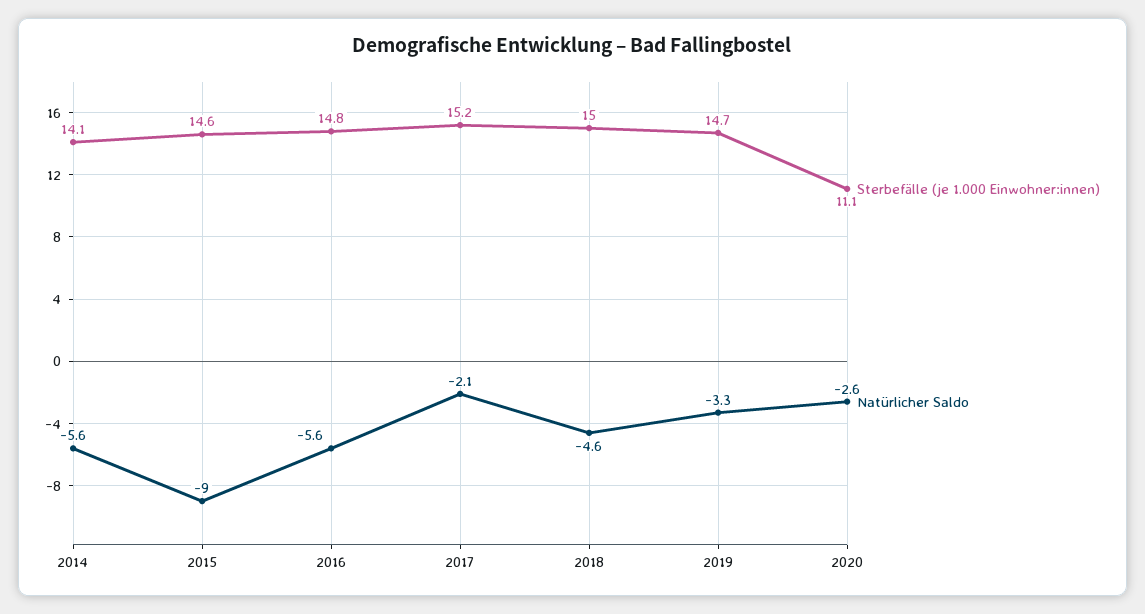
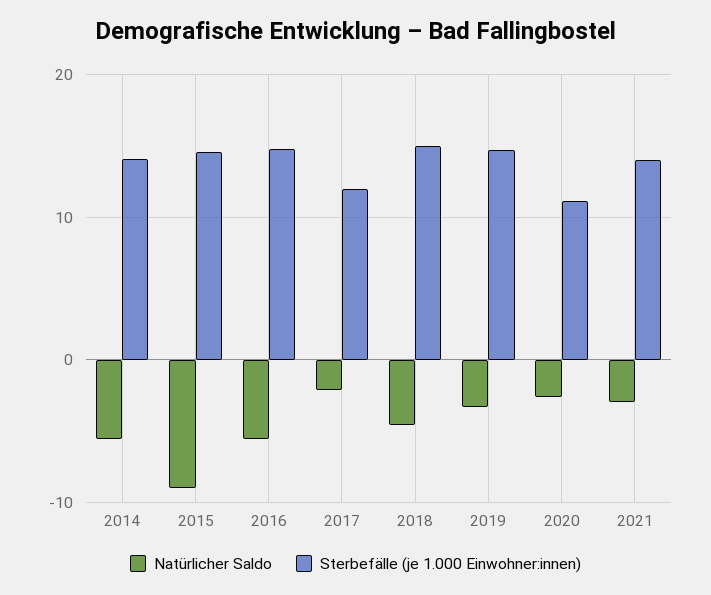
Sterbefälle (je 1.000 Einwohner:innen), 2017: 15.2 -> 12
Natürlicher Saldo, 2021: none -> -3
Sterbefälle (je 1.000 Einwohner:innen), 2021: none -> 14

